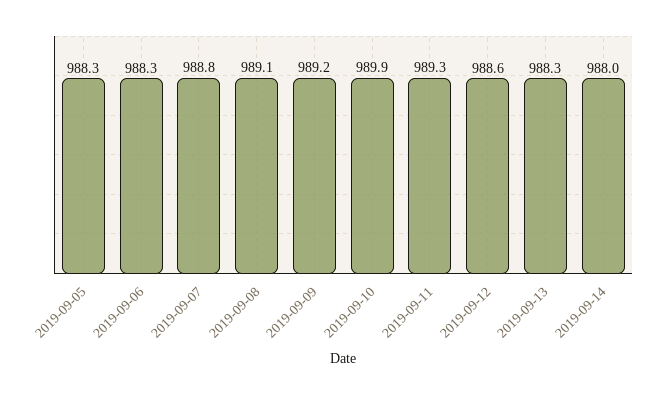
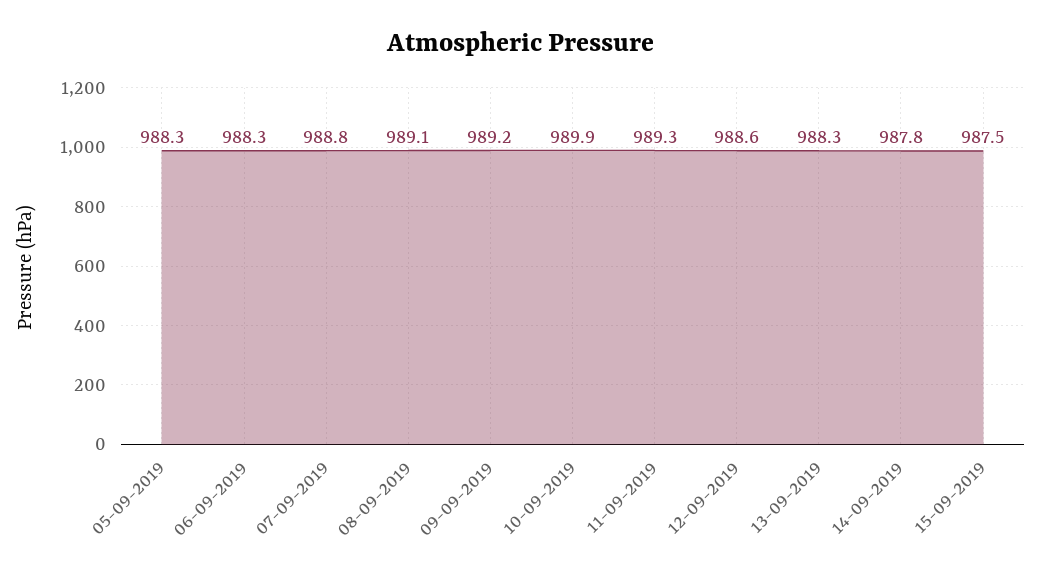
2019-09-14: 988 -> 987.8
15-09-2019: none -> 987.5

